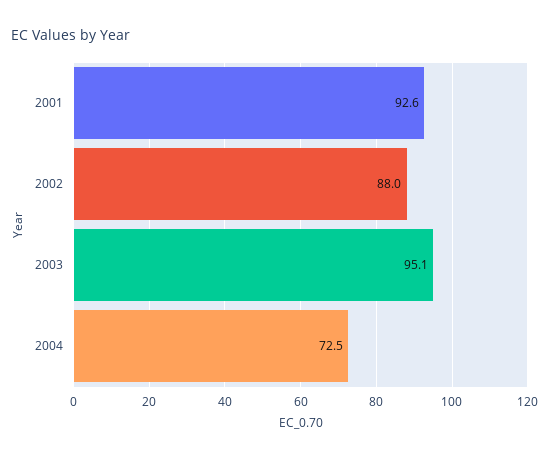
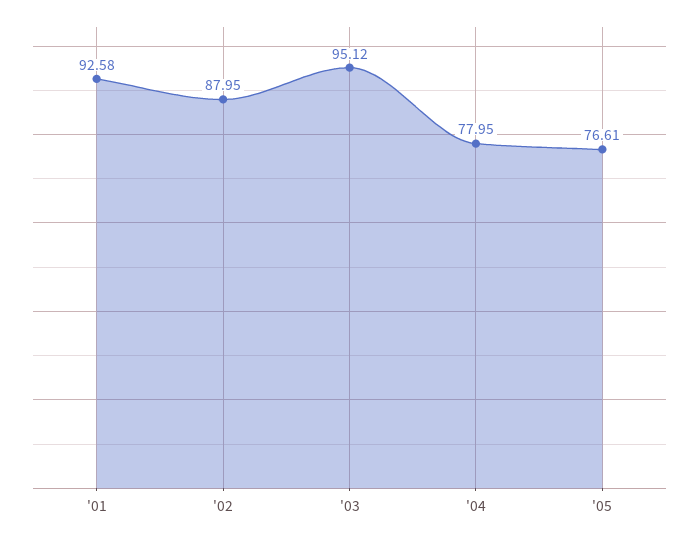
2004: 72.5 -> 77.95
'05: none -> 76.61

